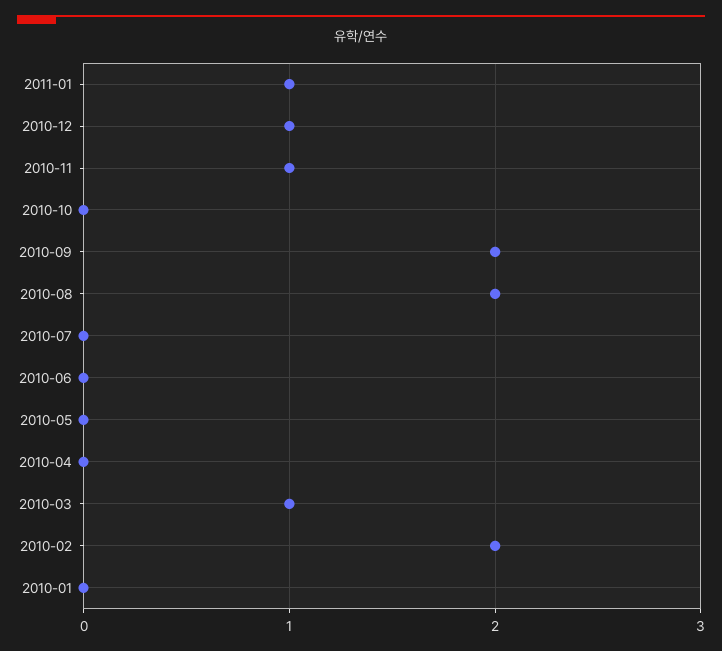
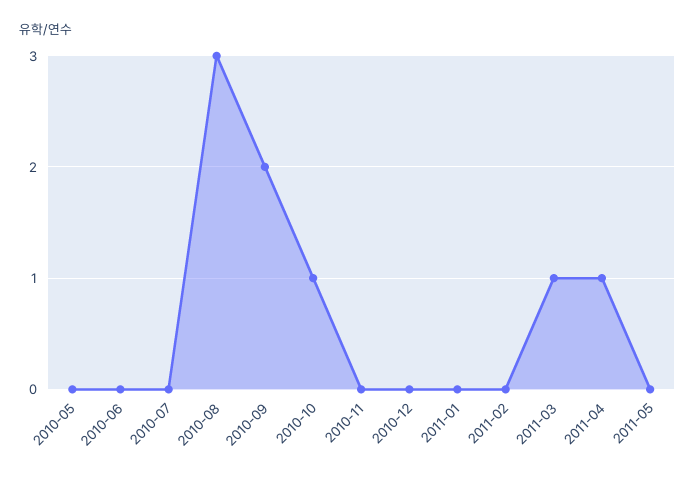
2011-01: 1 -> 0
2010-12: 1 -> 0
2010-11: 1 -> 0
2010-10: 0 -> 1
2010-08: 2 -> 3
2010-04: 0 -> none
2010-03: 1 -> none
2010-02: 2 -> none
2010-01: 0 -> none
2011-02: none -> 0
2011-03: none -> 1
2011-04: none -> 1
2011-05: none -> 0

